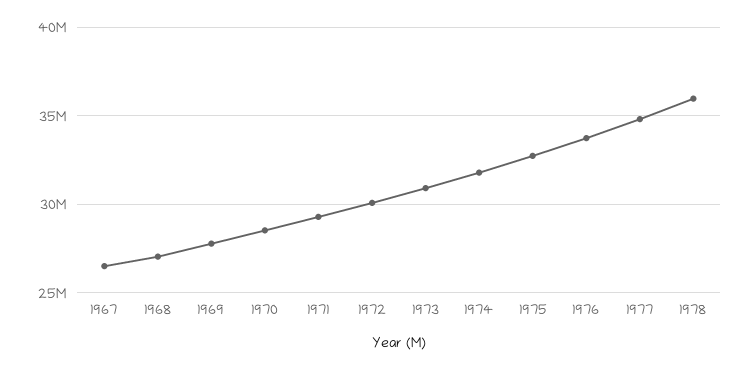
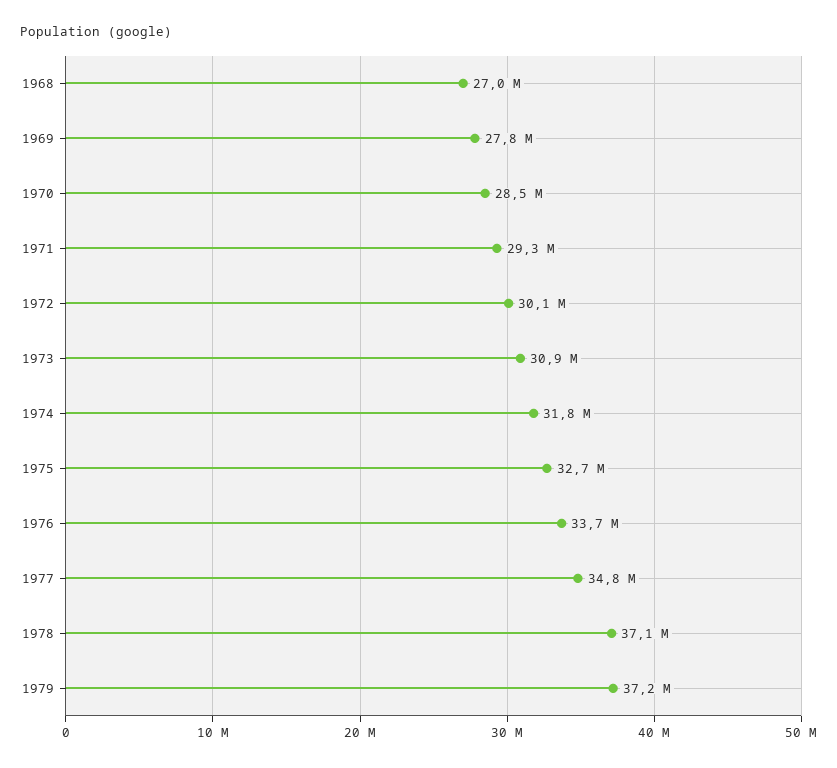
1967: 26500000 -> none
1978: 36000000 -> 37100000
1979: none -> 37200000

